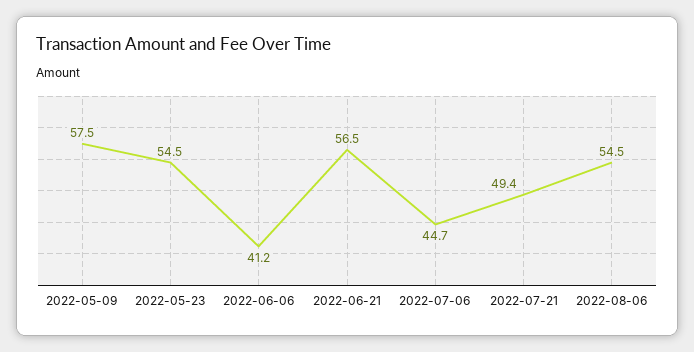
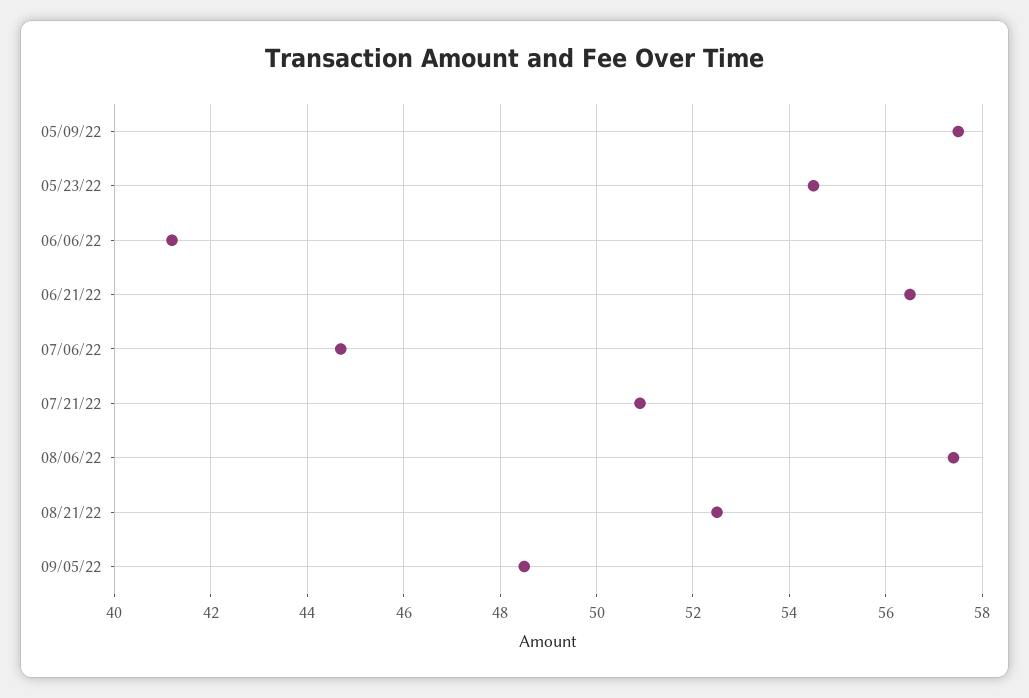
2022-07-21: 49.4 -> 51
2022-08-06: 54.5 -> 57.5
08/21/22: none -> 52.5
09/05/22: none -> 48.5

